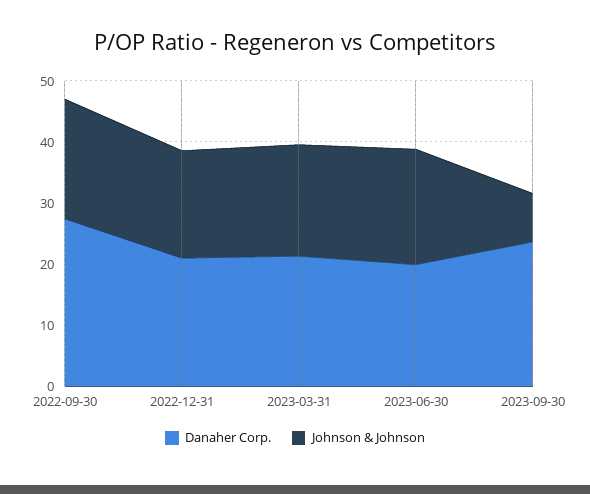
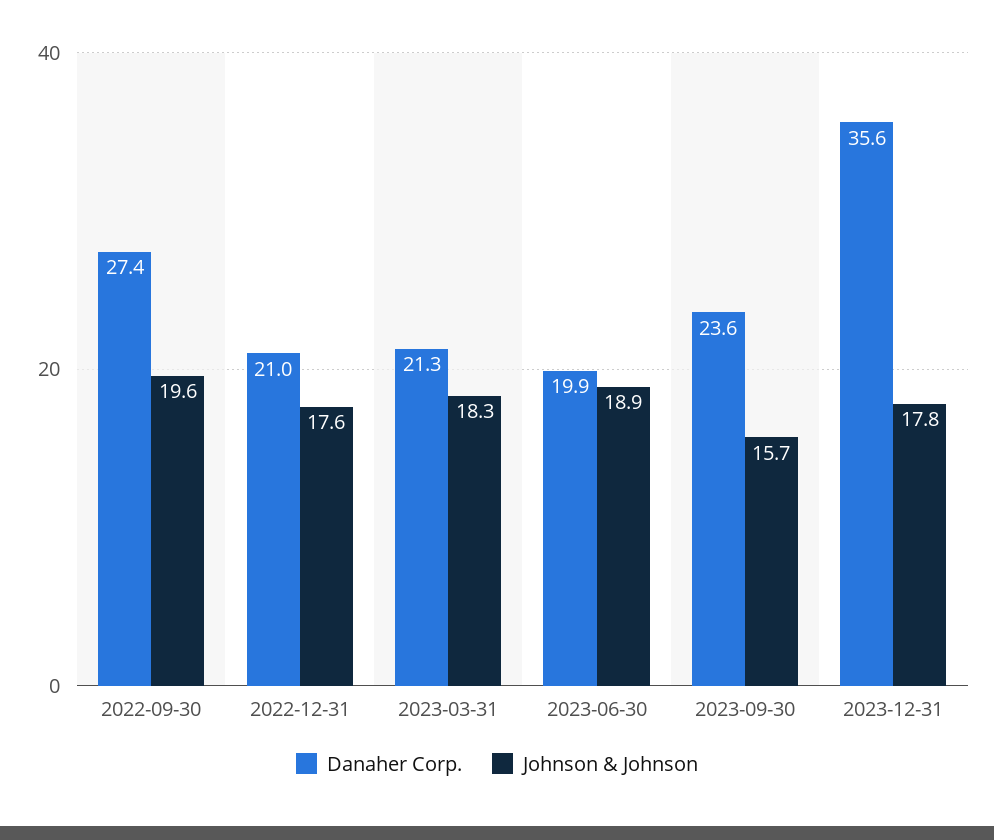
Johnson & Johnson, 2023-09-30: 8 -> 15.7
Danaher Corp., 2023-12-31: none -> 35.6
Johnson & Johnson, 2023-12-31: none -> 17.8

